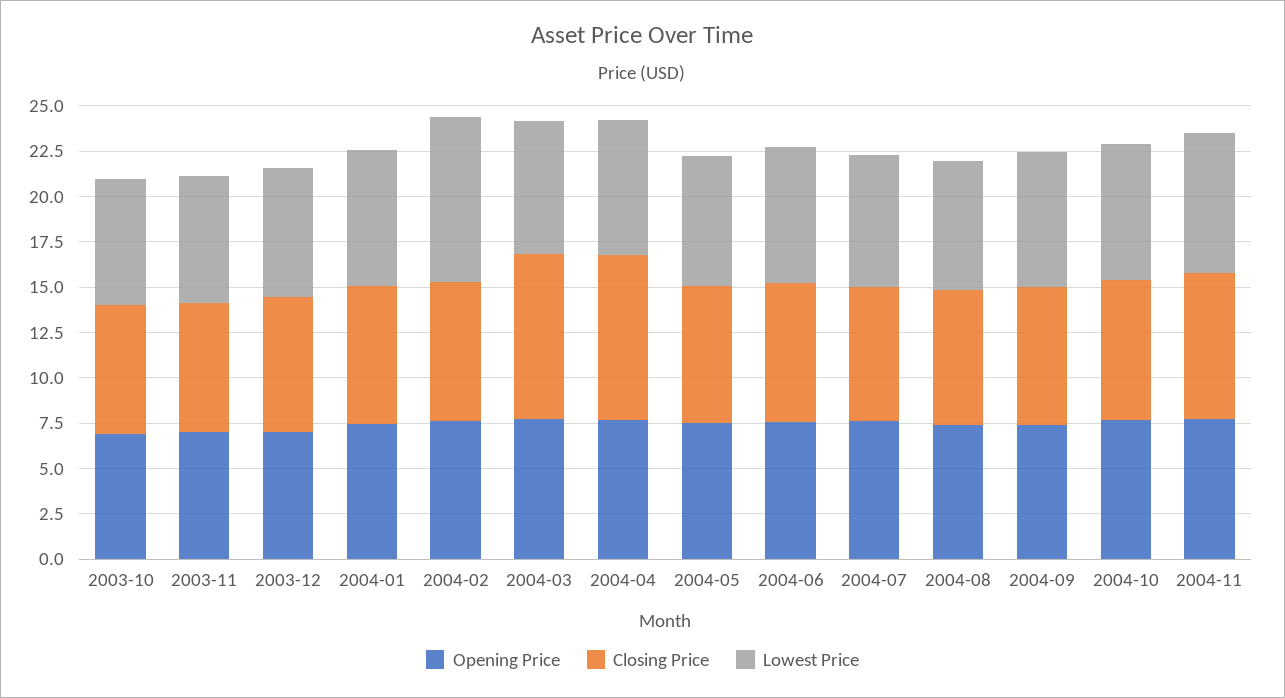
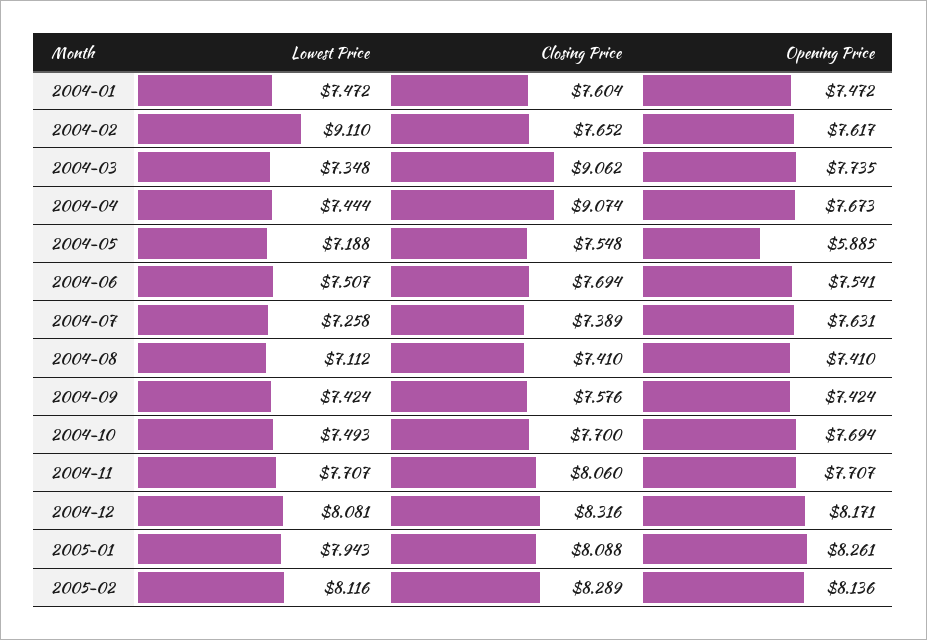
Opening Price, 2003-10: 7 -> none
Closing Price, 2003-10: 7 -> none
Lowest Price, 2003-10: 7 -> none
Opening Price, 2003-11: 7 -> none
Closing Price, 2003-11: 7 -> none
Lowest Price, 2003-11: 7 -> none
Opening Price, 2003-12: 7 -> none
Closing Price, 2003-12: 7.5 -> none
Lowest Price, 2003-12: 7 -> none
Opening Price, 2004-05: 7.5 -> 5.885
Lowest Price, 2004-12: none -> 8.081
Closing Price, 2004-12: none -> 8.316
Opening Price, 2004-12: none -> 8.171
Lowest Price, 2005-01: none -> 7.943
Closing Price, 2005-01: none -> 8.088
Opening Price, 2005-01: none -> 8.261
Lowest Price, 2005-02: none -> 8.116
Closing Price, 2005-02: none -> 8.289
Opening Price, 2005-02: none -> 8.136

